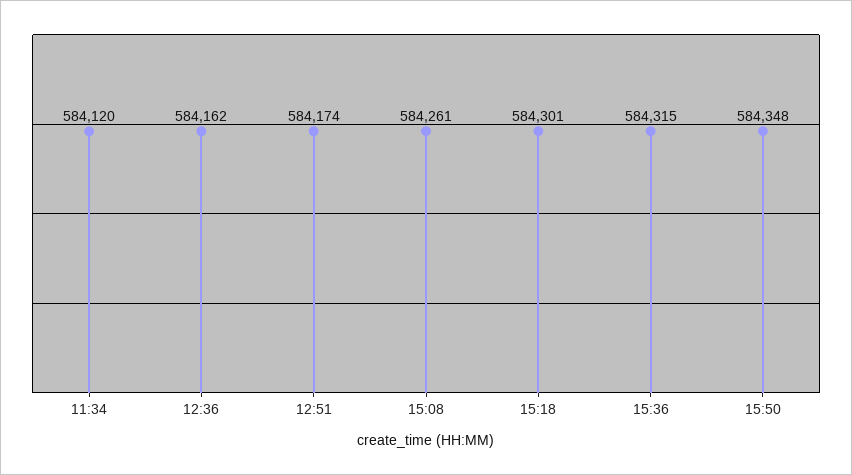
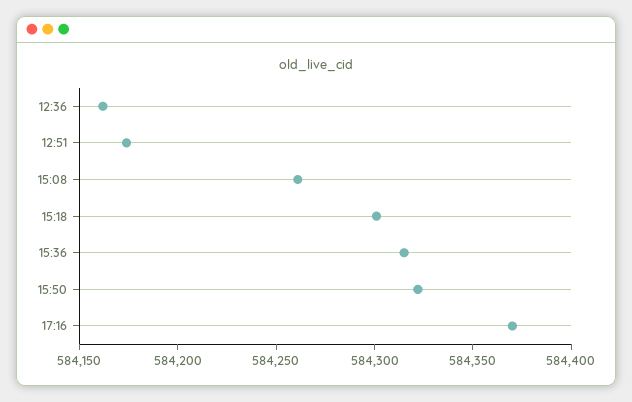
11:34: 584120 -> none
15:50: 584348 -> 584320
17:16: none -> 584370

